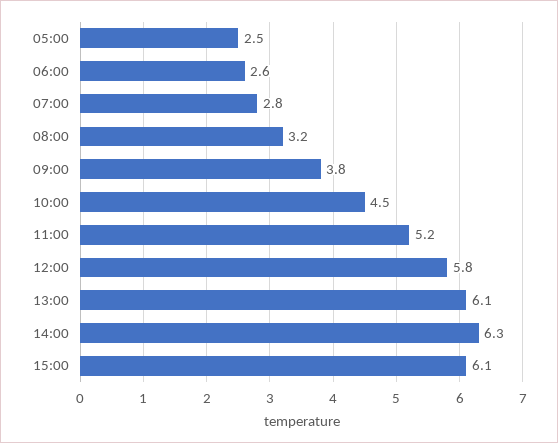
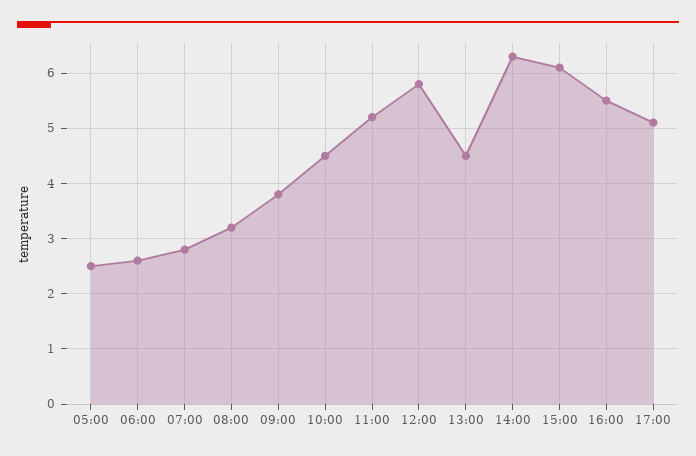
13:00: 6.1 -> 4.5
16:00: none -> 5.5
17:00: none -> 5

